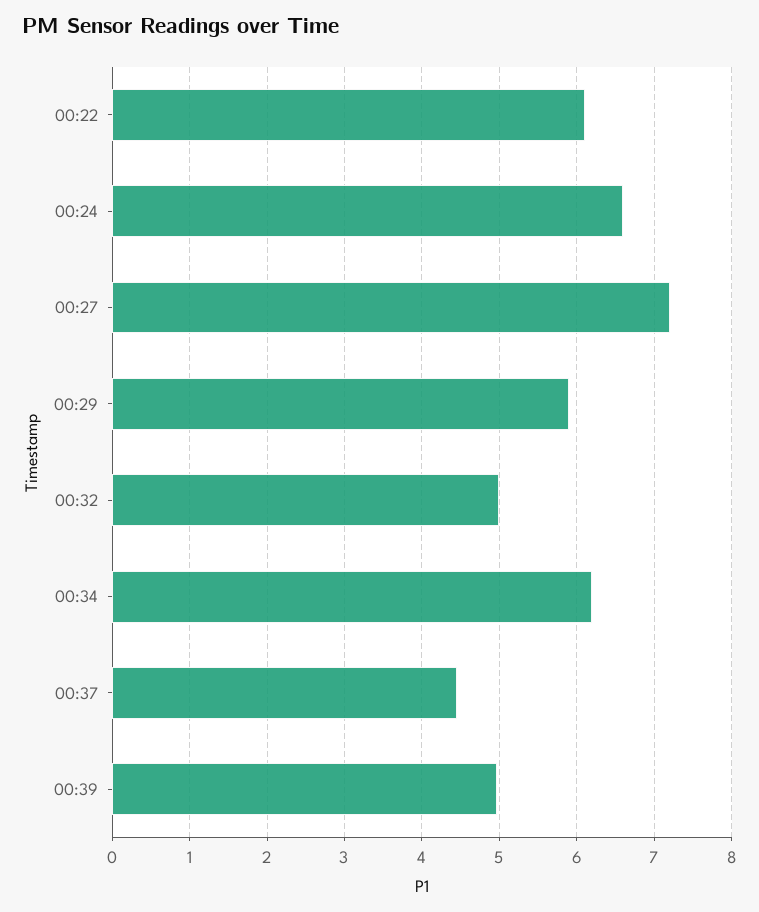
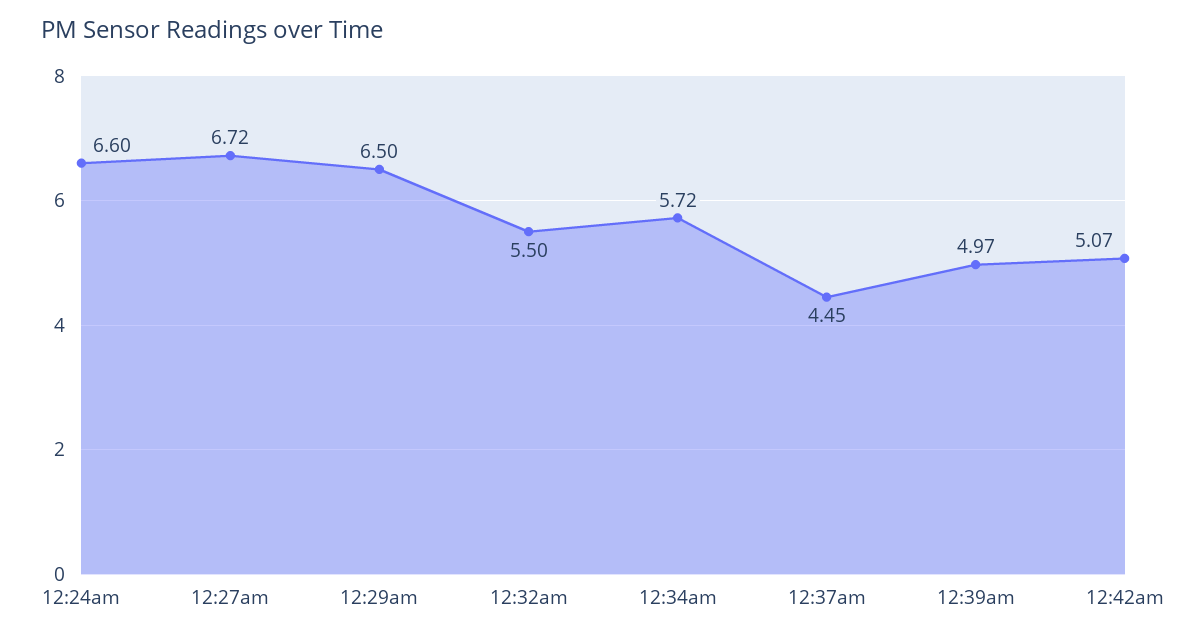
00:22: 6.1 -> none
00:27: 7.2 -> 6.72
00:29: 5.9 -> 6.5
00:32: 5 -> 5.5
00:34: 6.2 -> 5.72
12:42am: none -> 5.07

